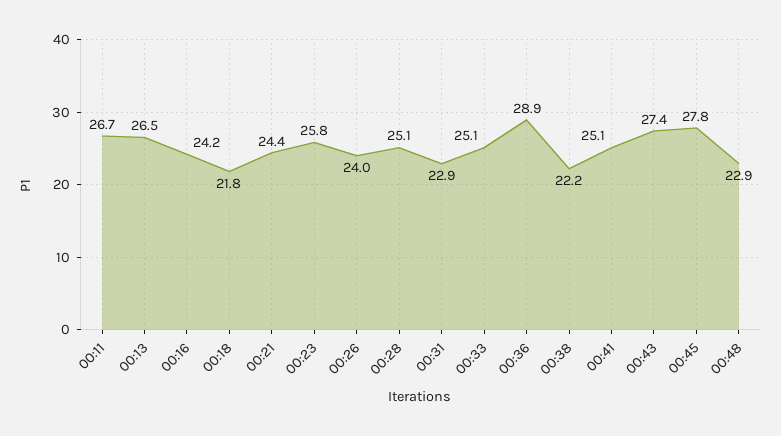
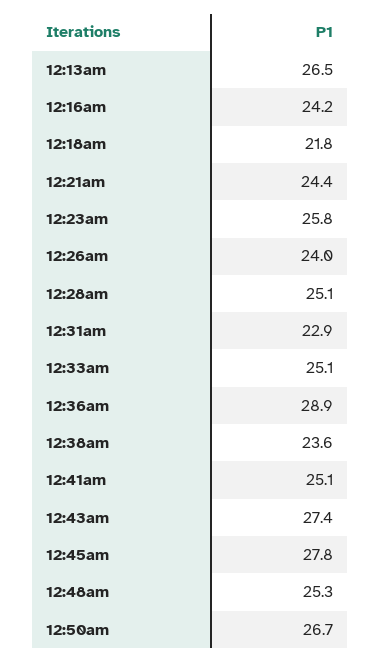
00:11: 26.7 -> none
00:38: 22.2 -> 23.6
00:48: 22.9 -> 25.3
12:50am: none -> 26.7

